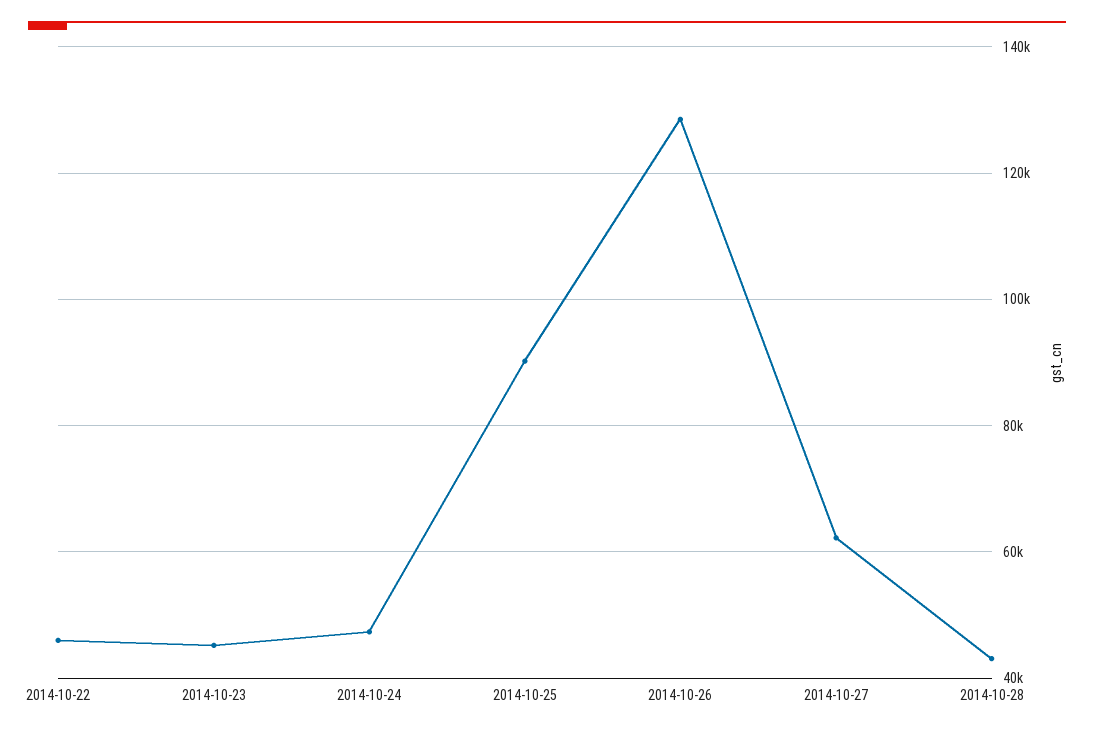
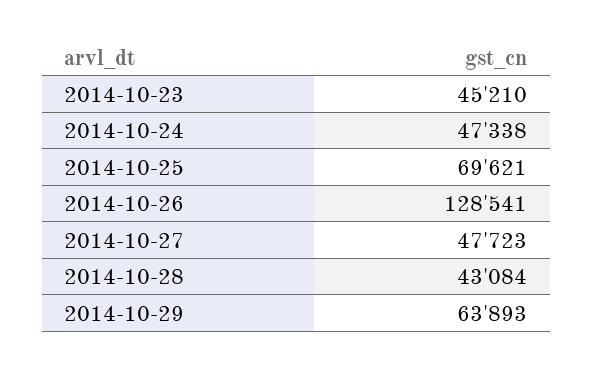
2014-10-22: 46000 -> none
2014-10-25: 90000 -> 69621
2014-10-27: 62000 -> 47723
2014-10-29: none -> 63893

